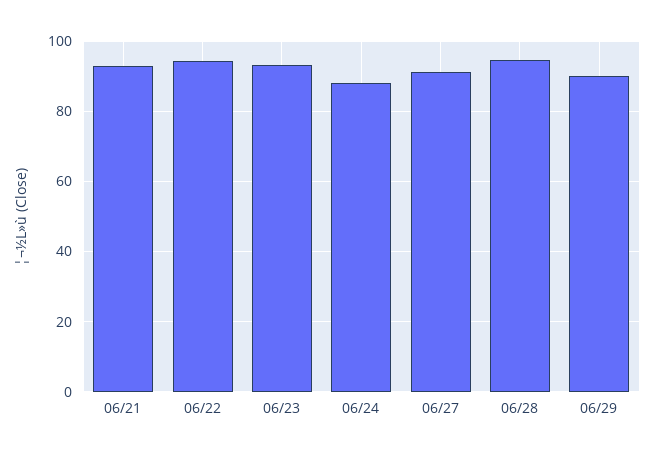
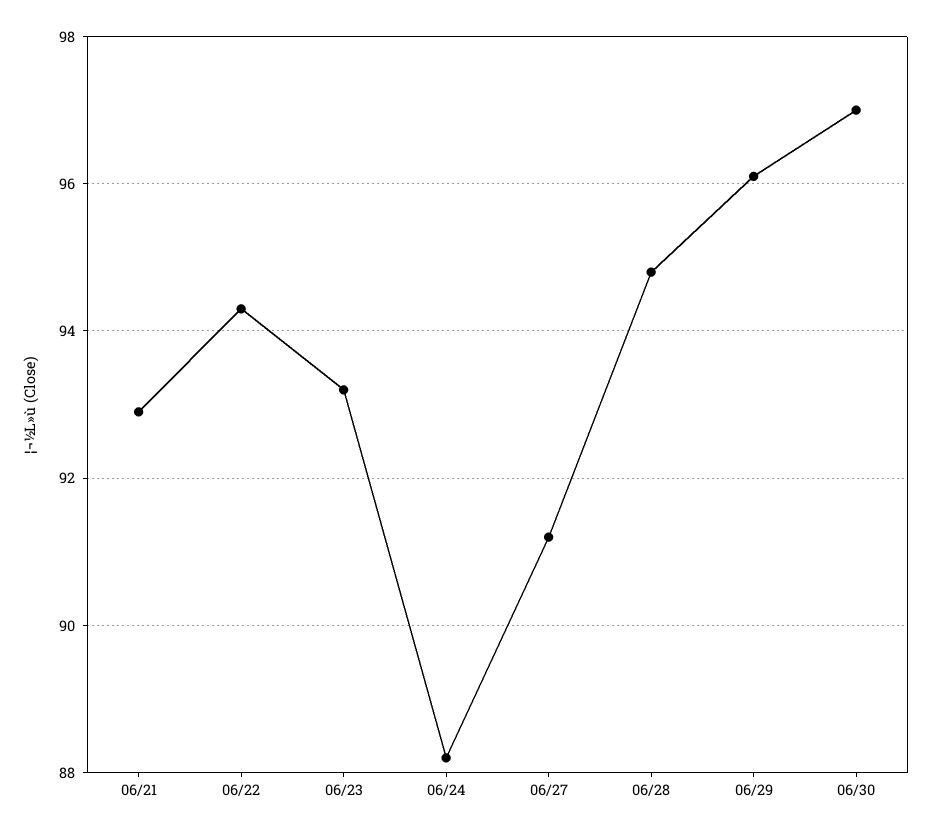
06/29: 90 -> 96
06/30: none -> 97

